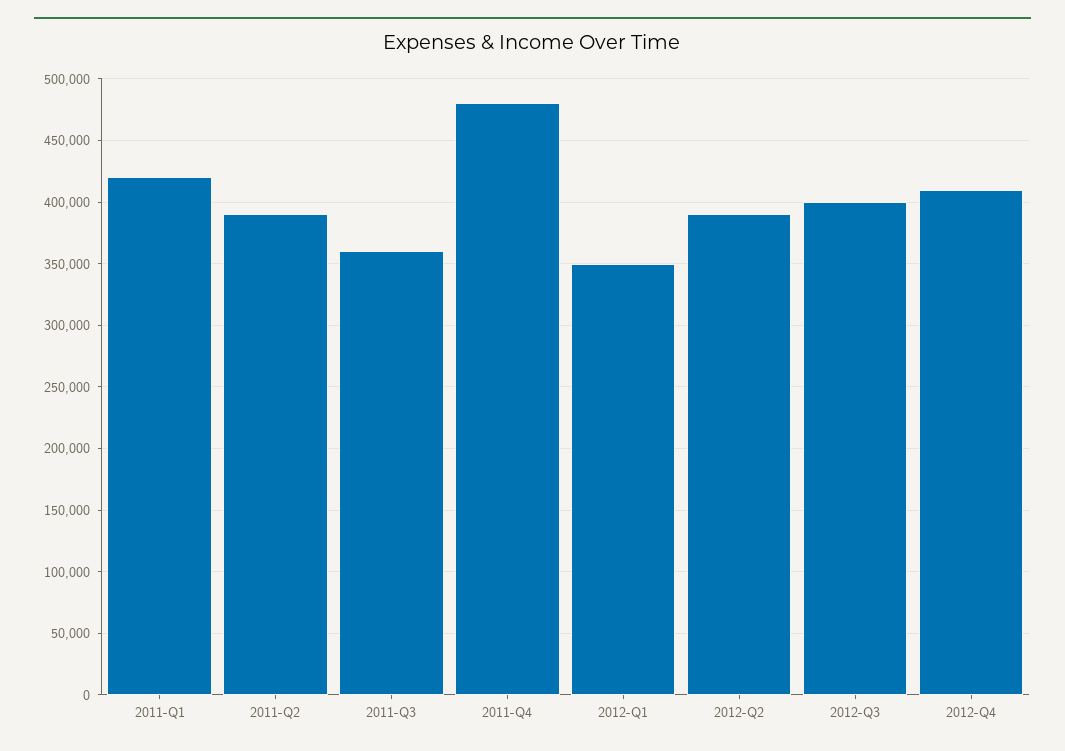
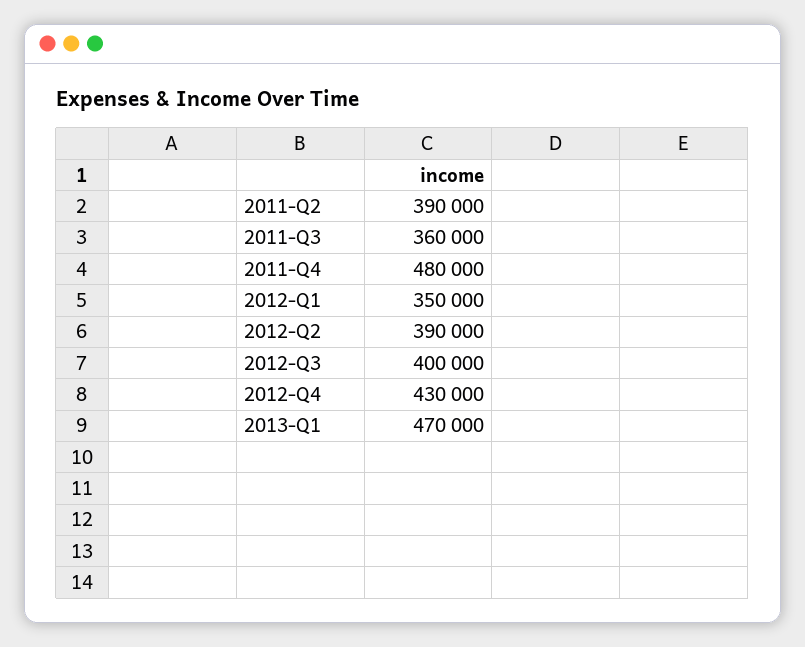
2011-Q1: 420000 -> none
2012-Q4: 410000 -> 430000
2013-Q1: none -> 470000

